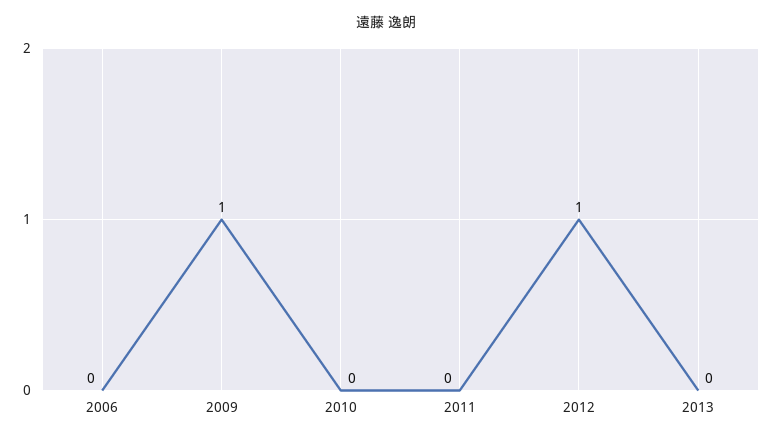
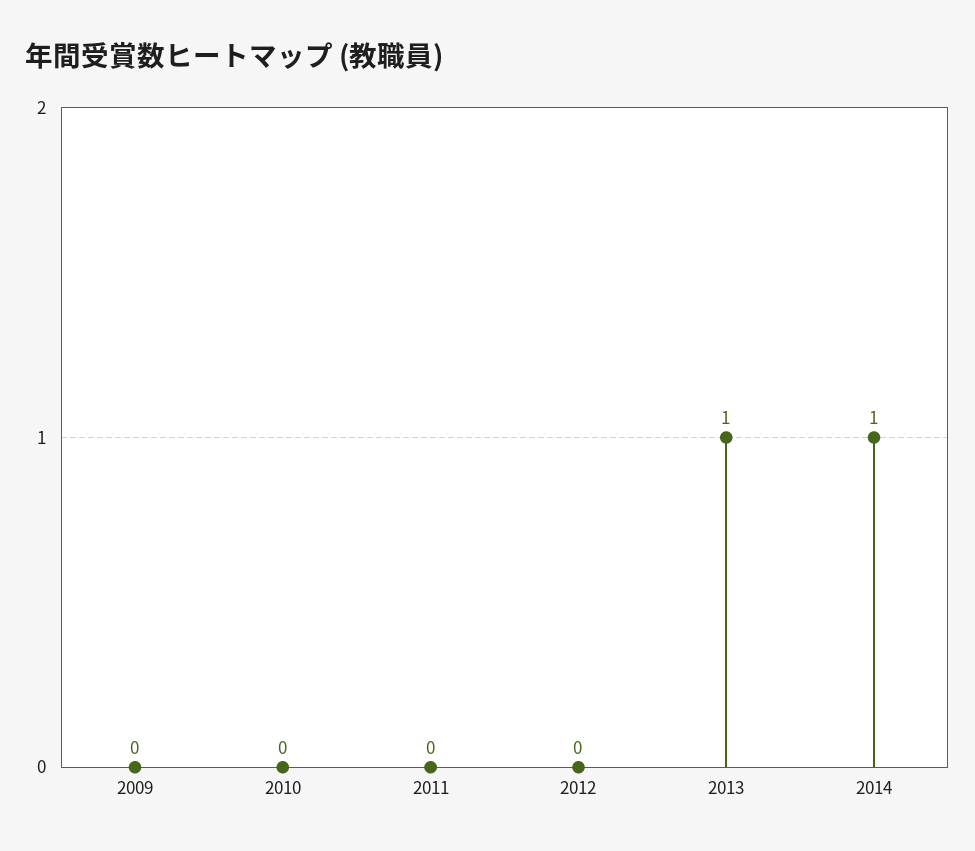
2006: 0 -> none
2009: 1 -> 0
2012: 1 -> 0
2013: 0 -> 1
2014: none -> 1

